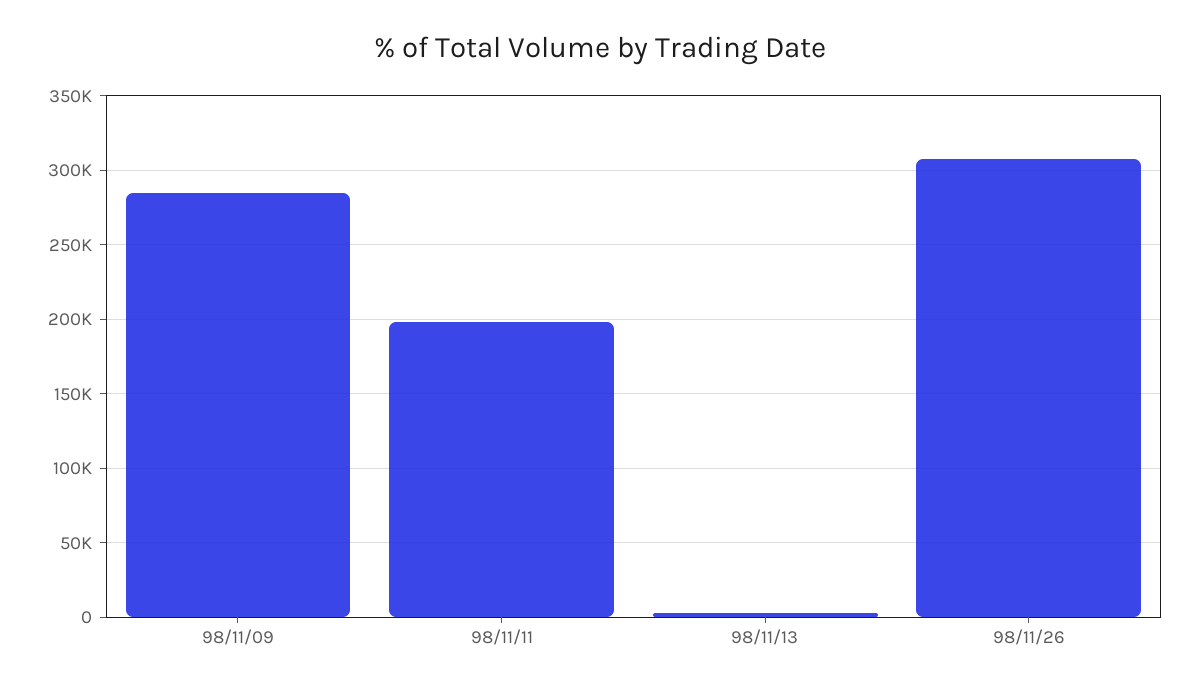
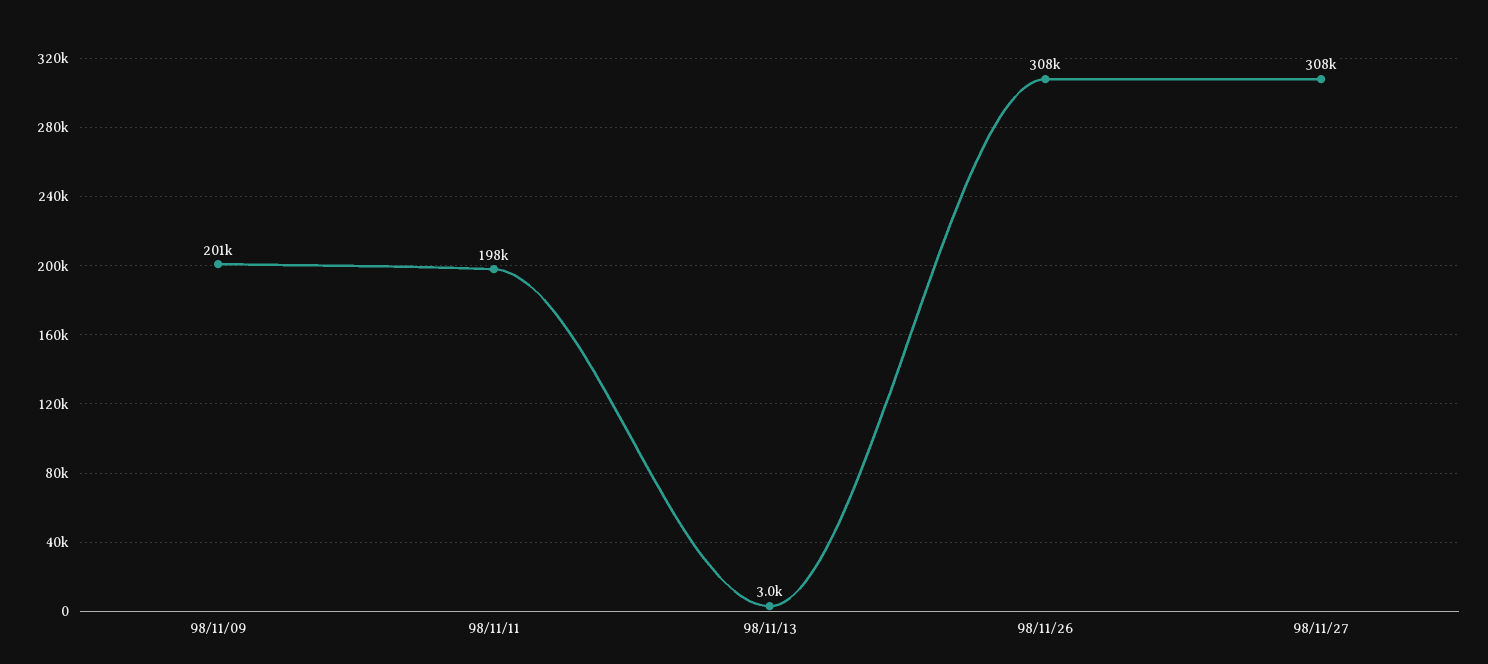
98/11/09: 285000 -> 201000
98/11/27: none -> 308000

